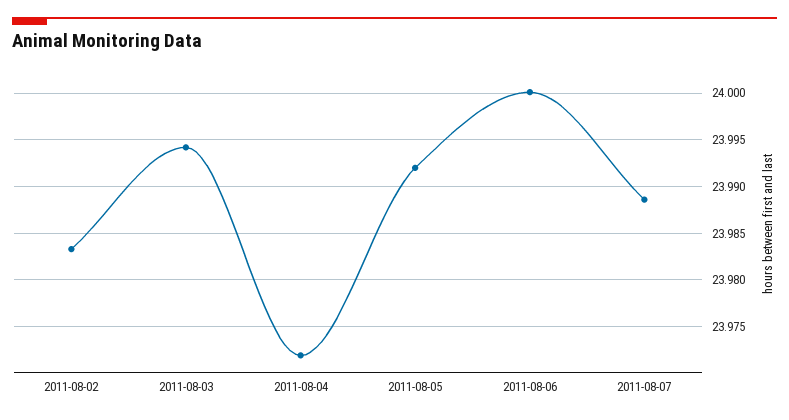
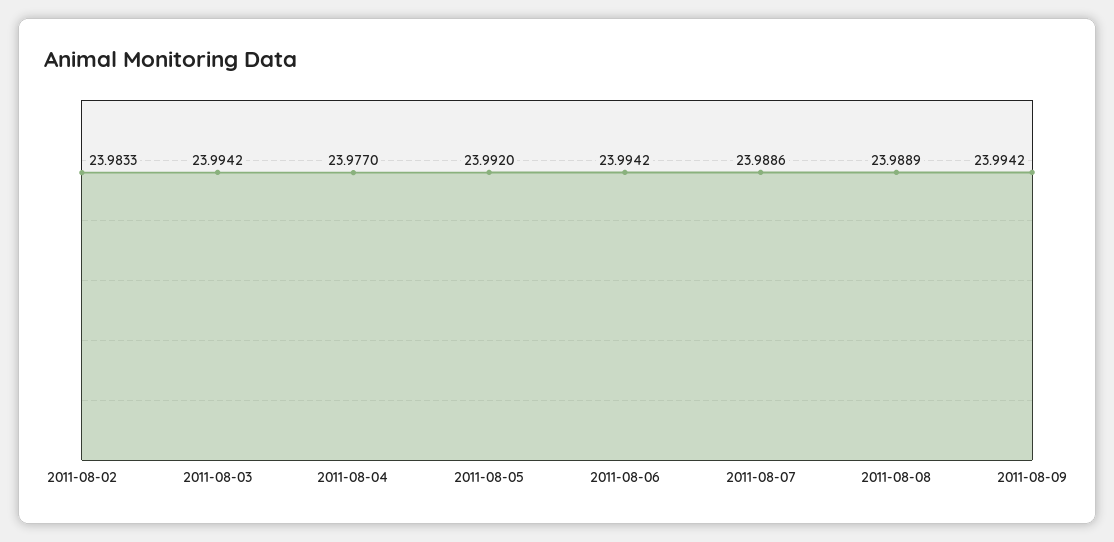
2011-08-04: 23.972 -> 23.977
2011-08-06: 24 -> 23.9942
2011-08-08: none -> 23.9889
2011-08-09: none -> 23.9942

